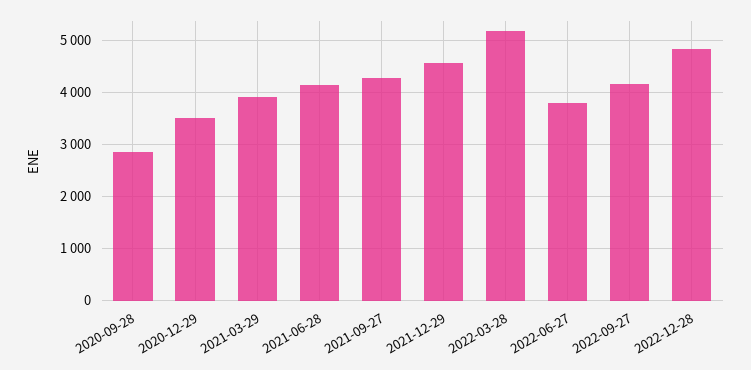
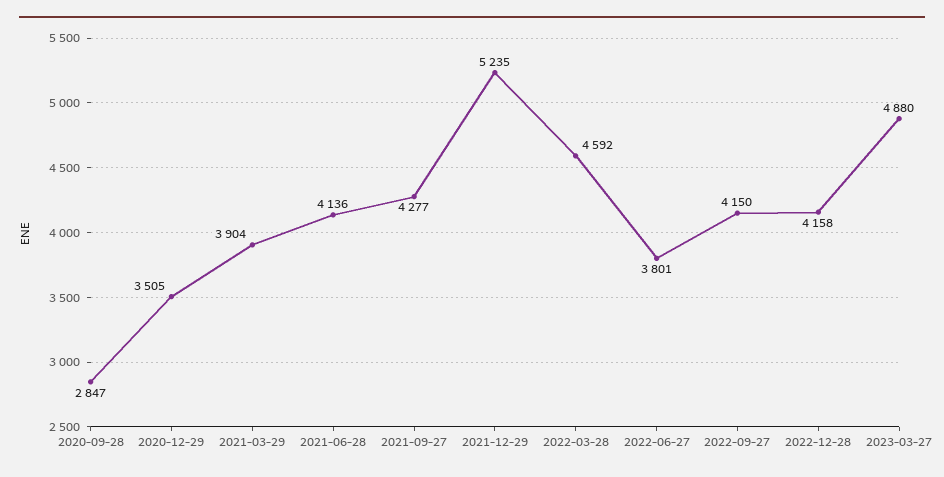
2021-12-29: 4600 -> 5235
2022-03-28: 5200 -> 4592
2022-12-28: 4800 -> 4158
2023-03-27: none -> 4880

